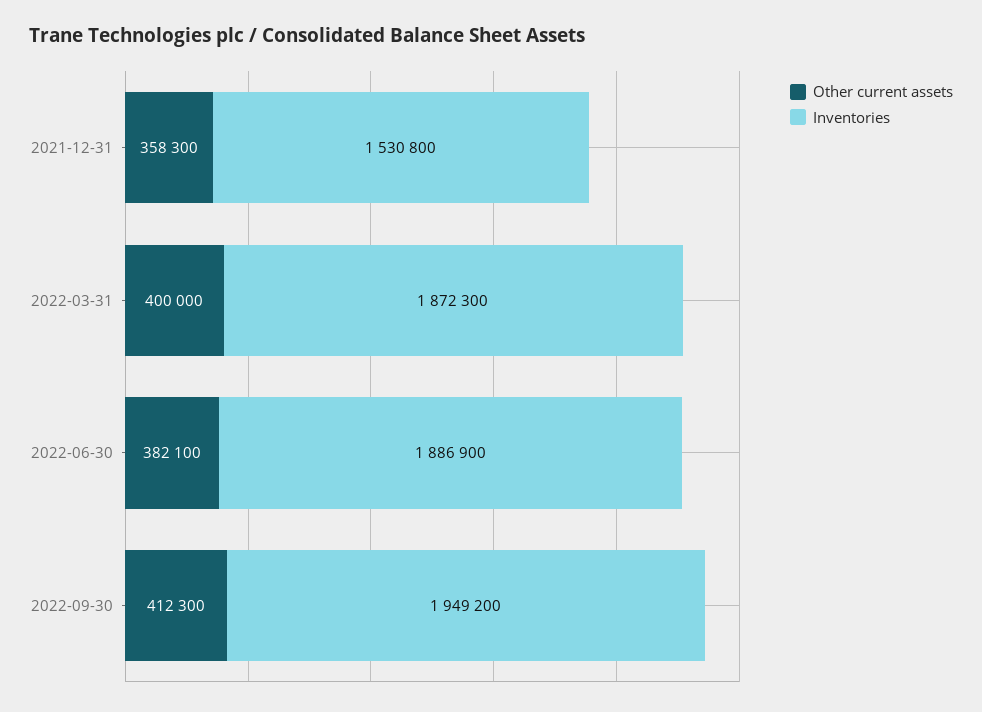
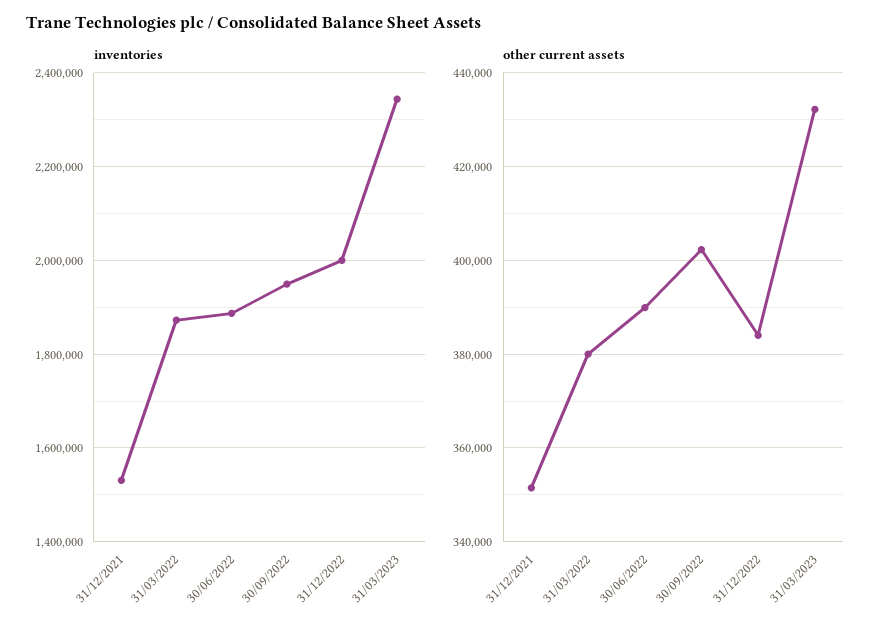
Other current assets, 2021-12-31: 358300 -> 352000
Other current assets, 2022-03-31: 400000 -> 380000
Other current assets, 2022-06-30: 382100 -> 390000
Other current assets, 2022-09-30: 412300 -> 402000
Inventories, 31/12/2022: none -> 2000000
Inventories, 31/03/2023: none -> 2340000
Other current assets, 31/12/2022: none -> 384000
Other current assets, 31/03/2023: none -> 432000

